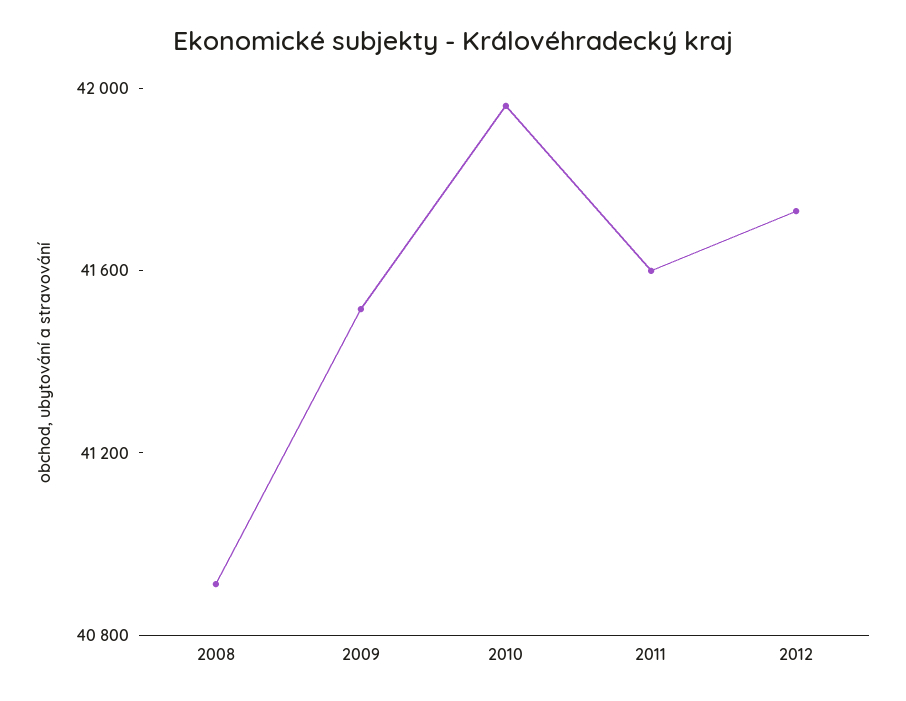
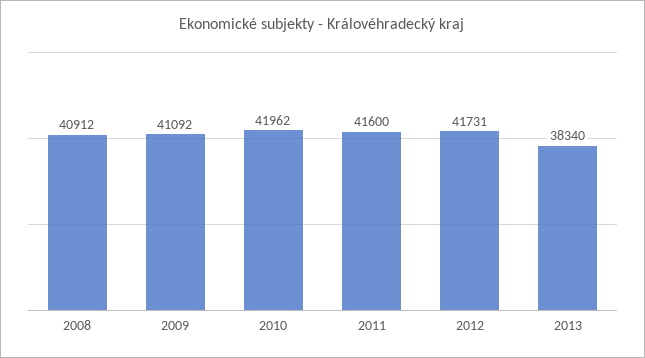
2009: 41500 -> 41092
2013: none -> 38340

